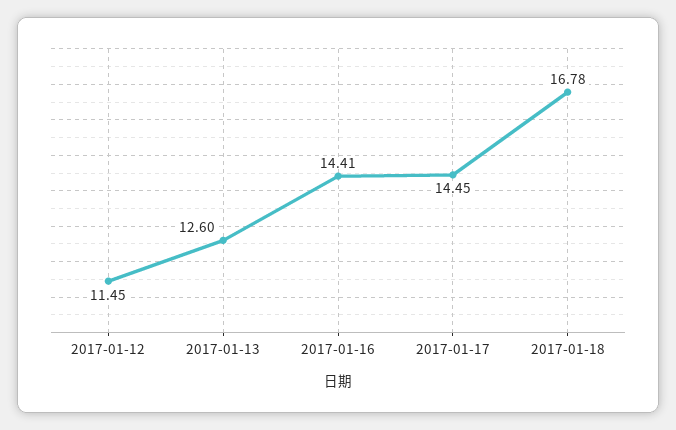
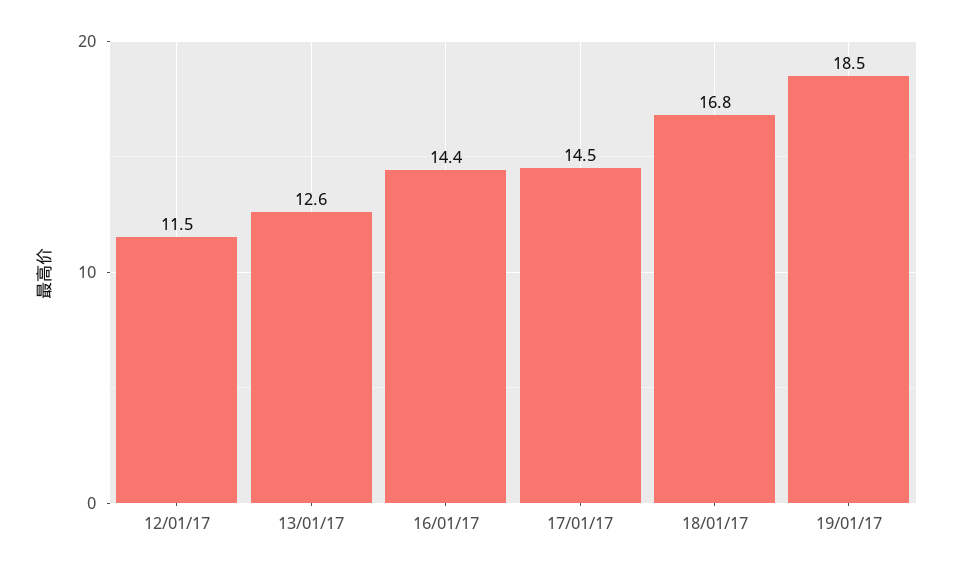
19/01/17: none -> 18.5

